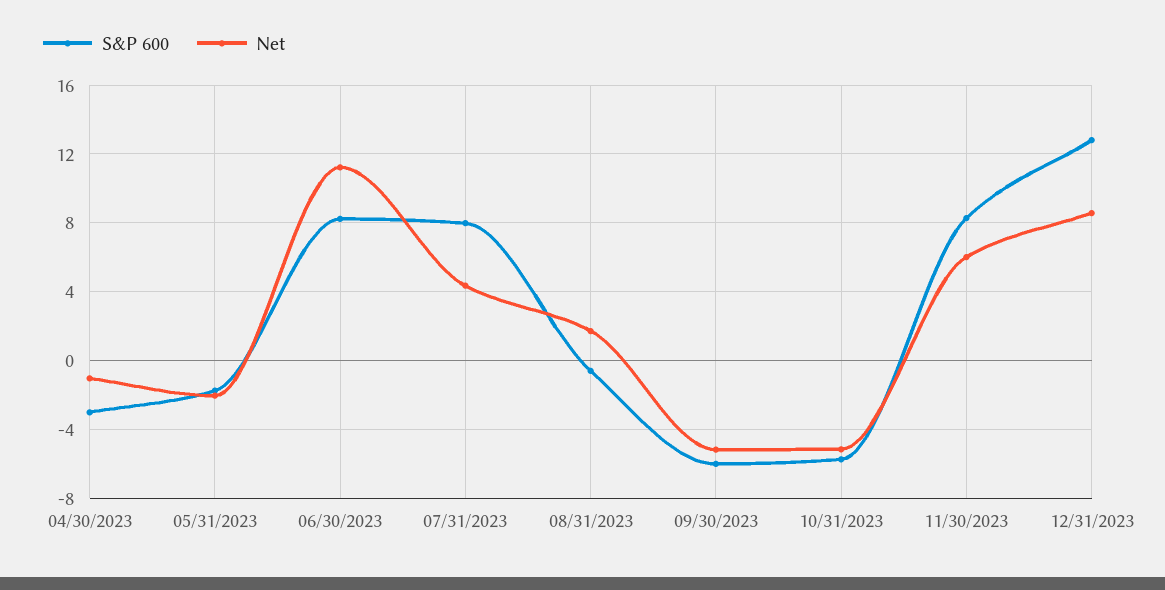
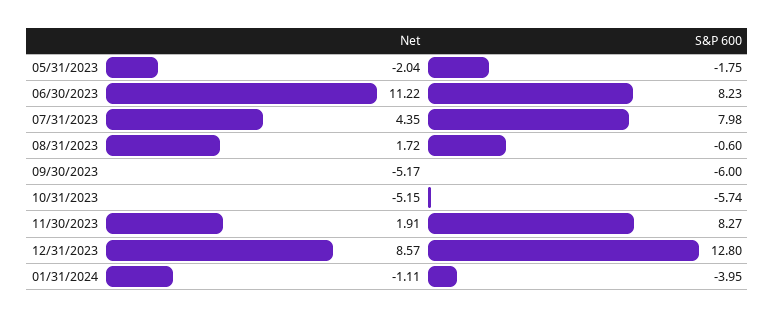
S&P 600, 04/30/2023: -3 -> none
Net, 04/30/2023: -1 -> none
Net, 11/30/2023: 6 -> 1.91
Net, 01/31/2024: none -> -1.11
S&P 600, 01/31/2024: none -> -3.95

